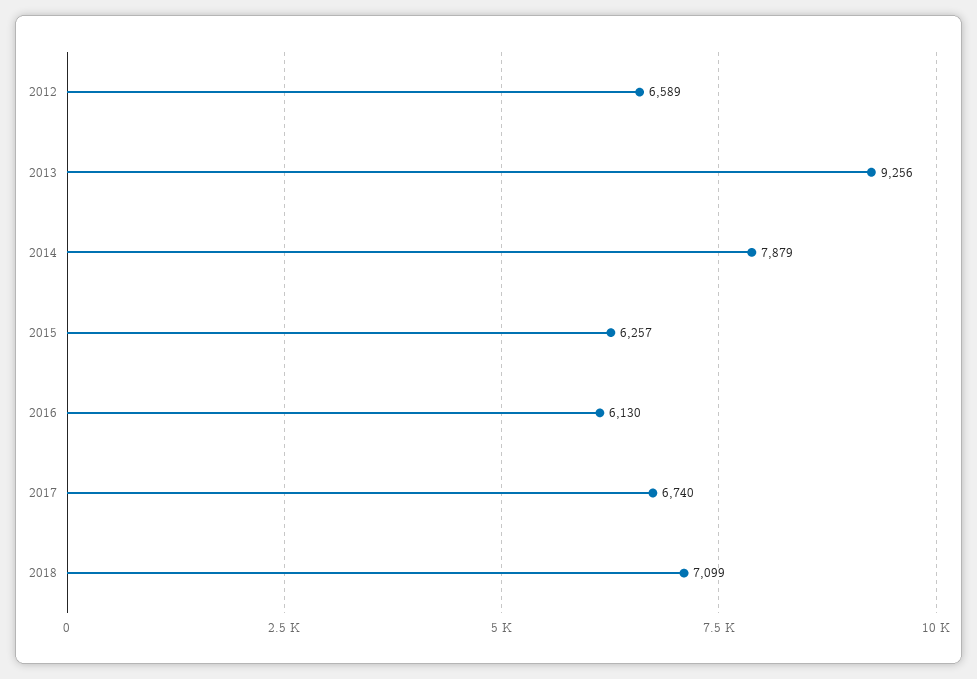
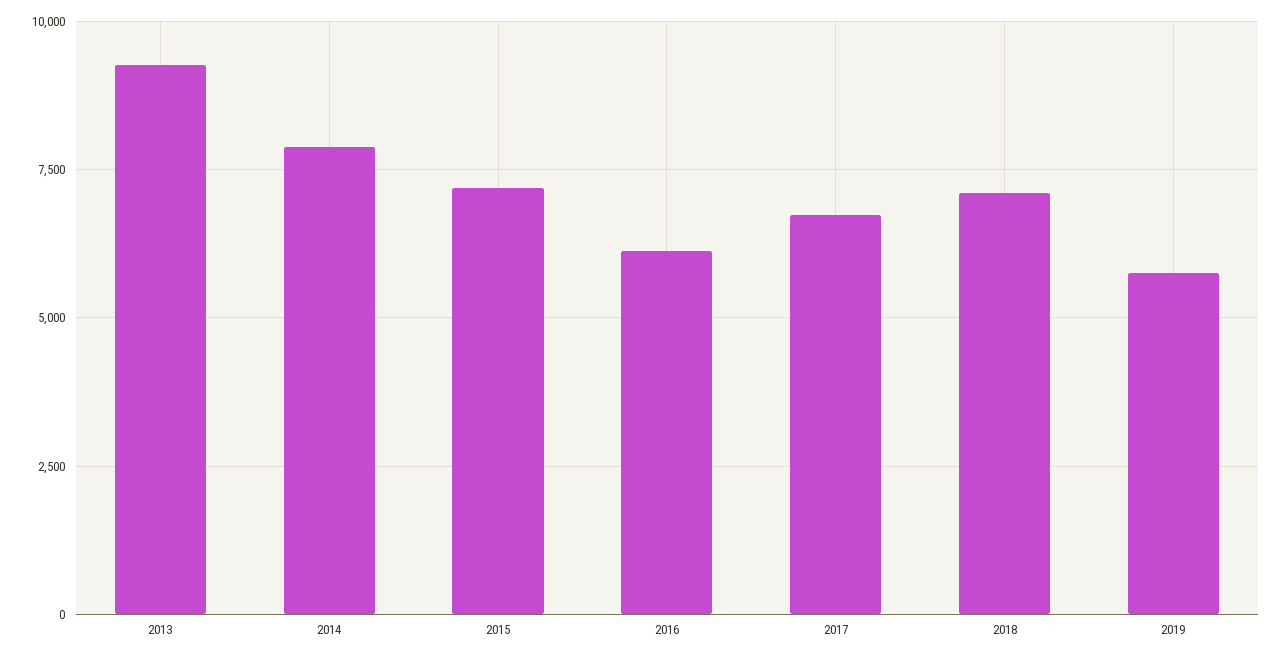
2012: 6589 -> none
2015: 6257 -> 7250
2019: none -> 5750

